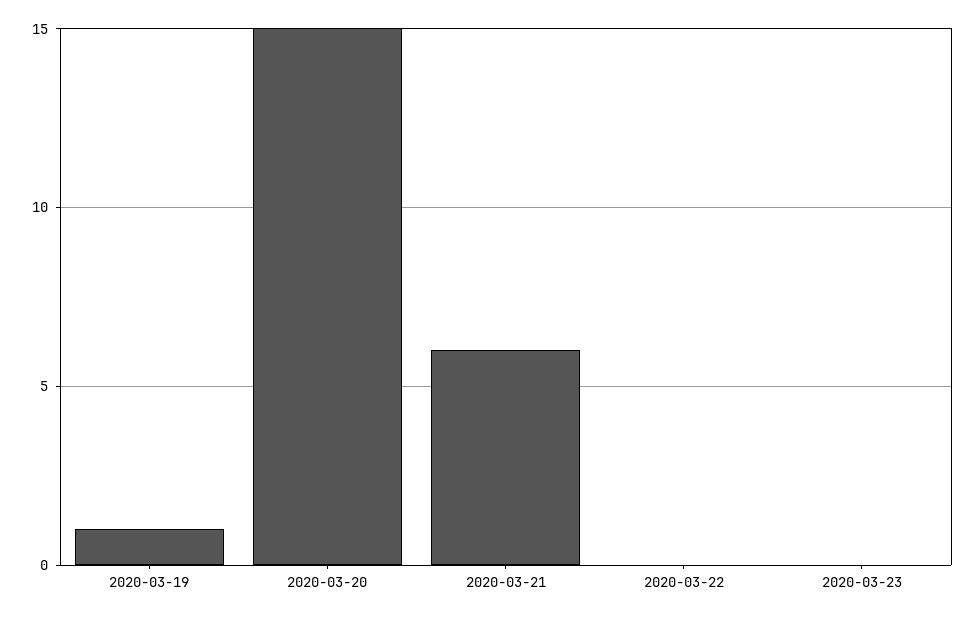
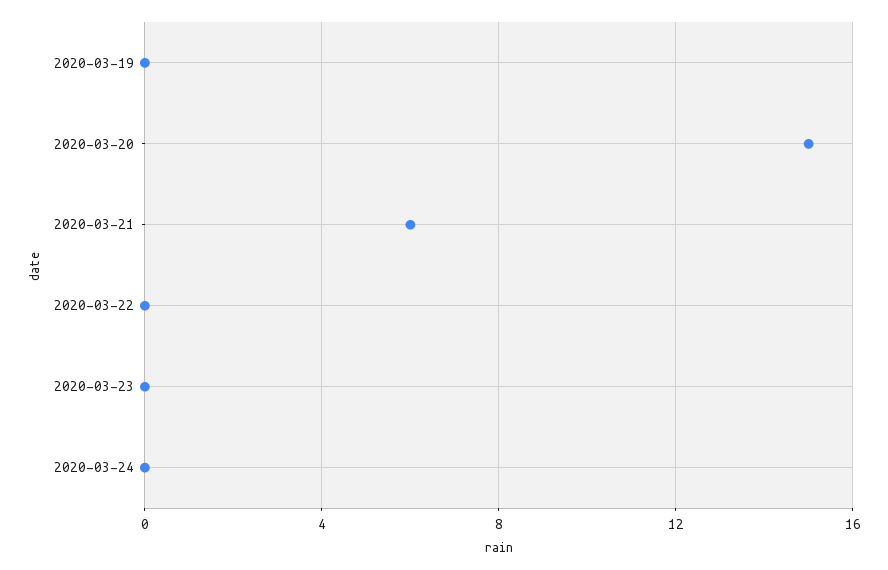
2020-03-19: 1 -> 0
2020-03-24: none -> 0

